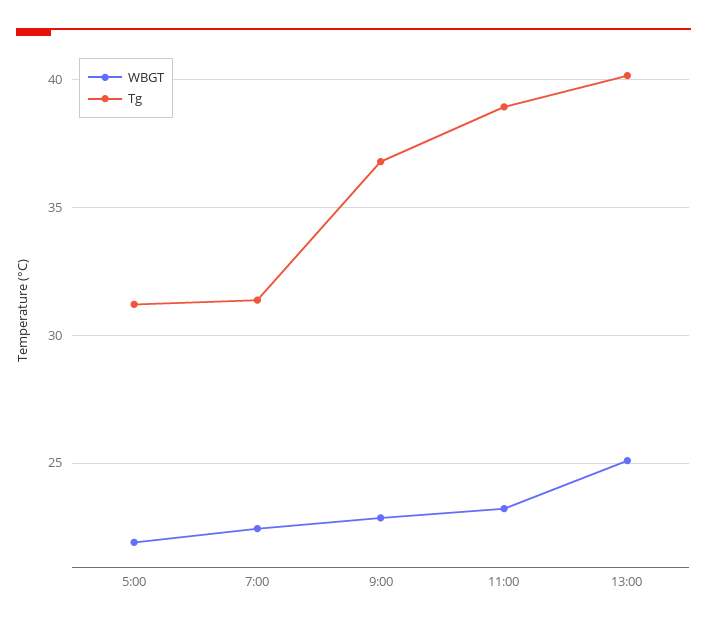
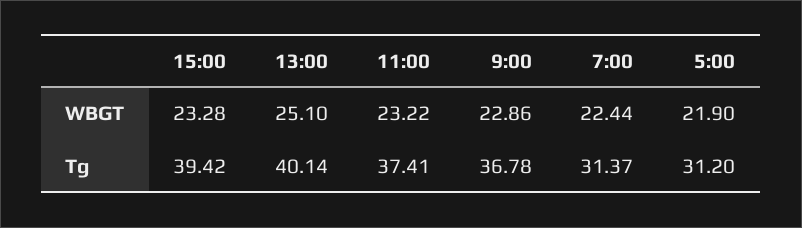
Tg, 11:00: 39 -> 37.41
WBGT, 15:00: none -> 23.28
Tg, 15:00: none -> 39.42

